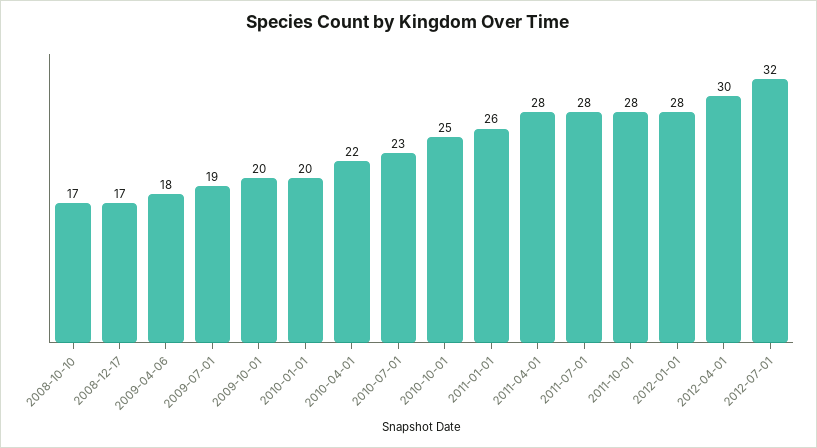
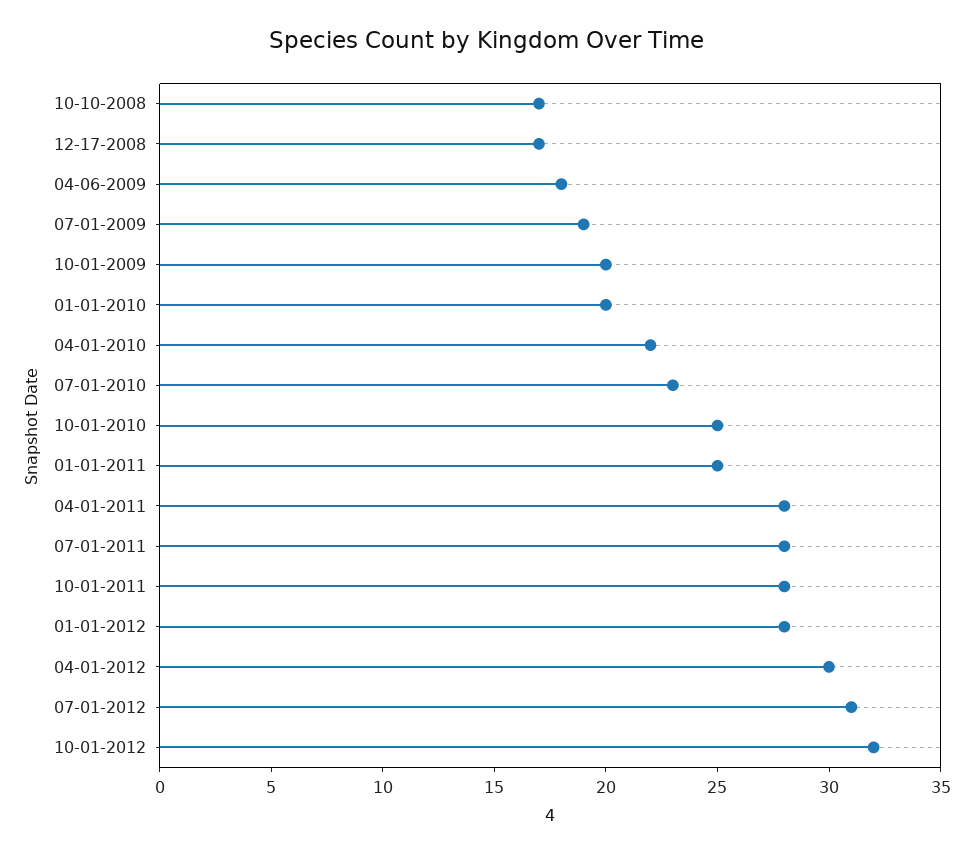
2011-01-01: 26 -> 25
2012-07-01: 32 -> 31
10-01-2012: none -> 32

